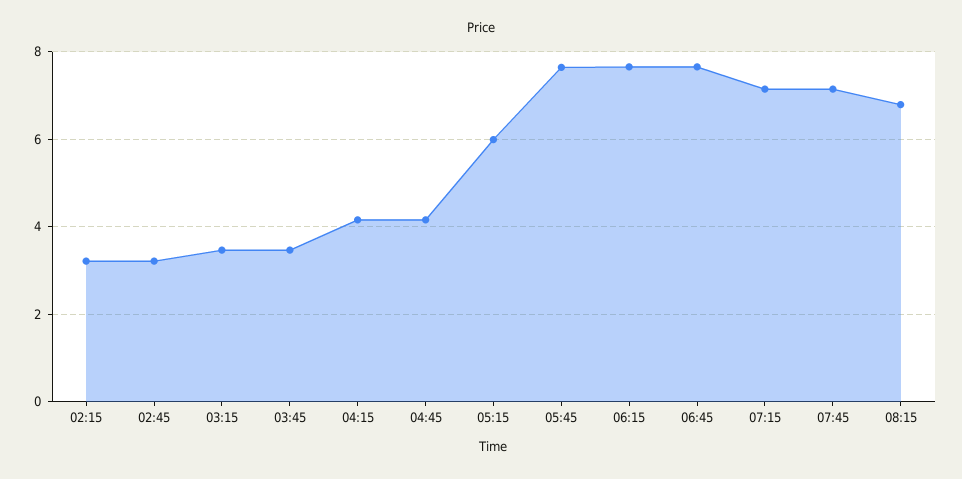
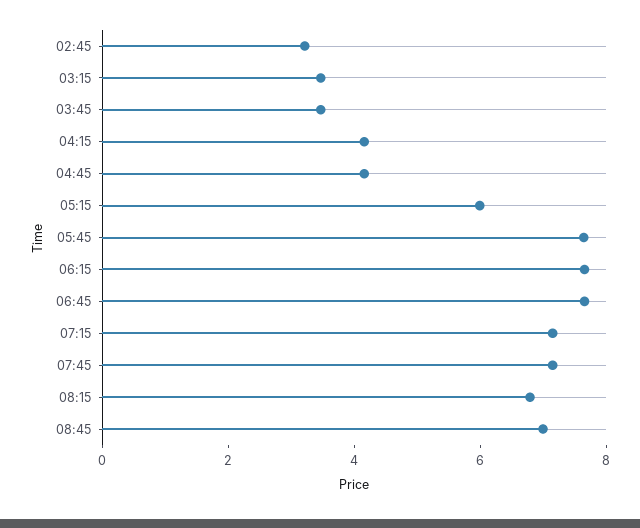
02:15: 3.2 -> none
08:45: none -> 7

